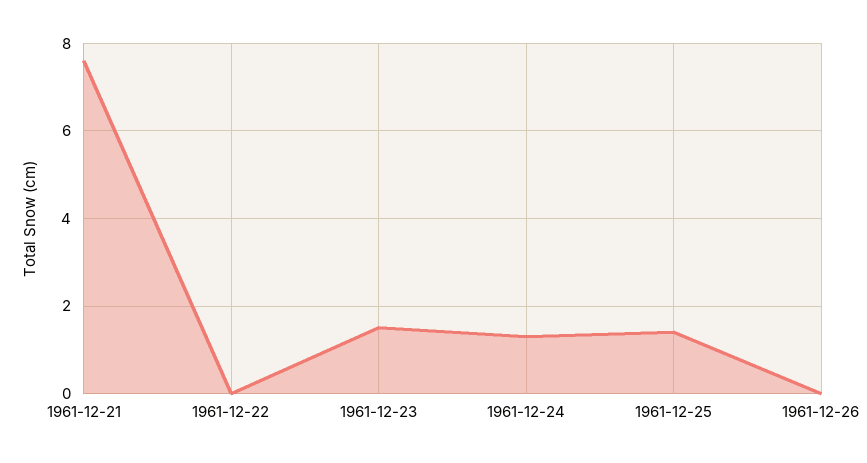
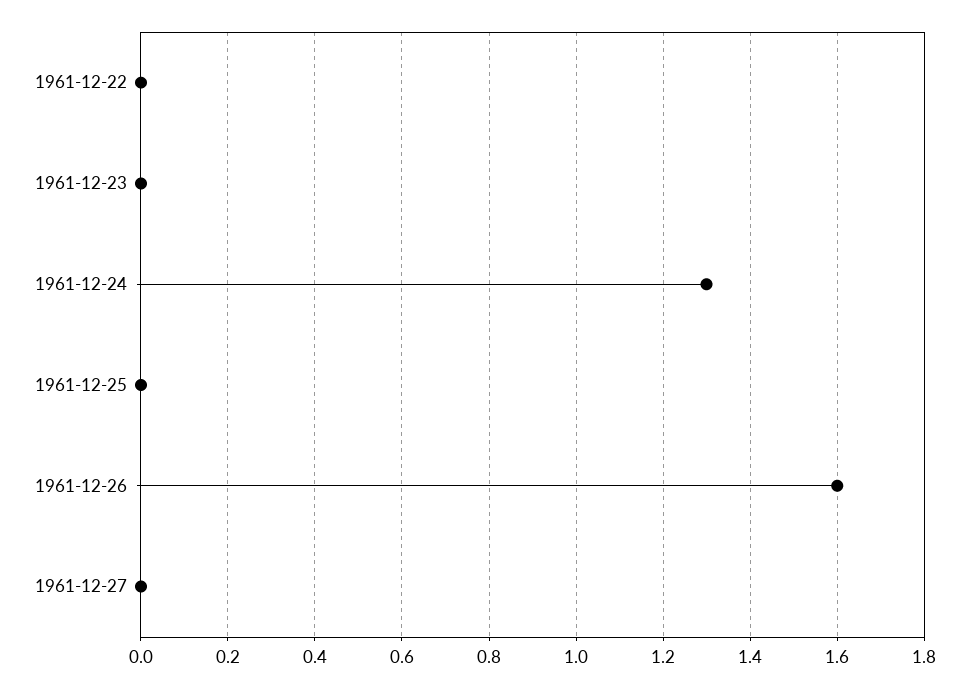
1961-12-21: 7.5 -> none
1961-12-23: 1.5 -> 0
1961-12-25: 1.5 -> 0
1961-12-26: 0 -> 1.6
1961-12-27: none -> 0

